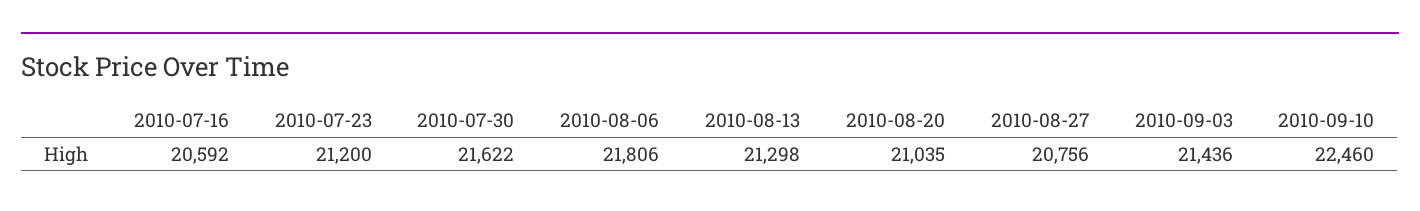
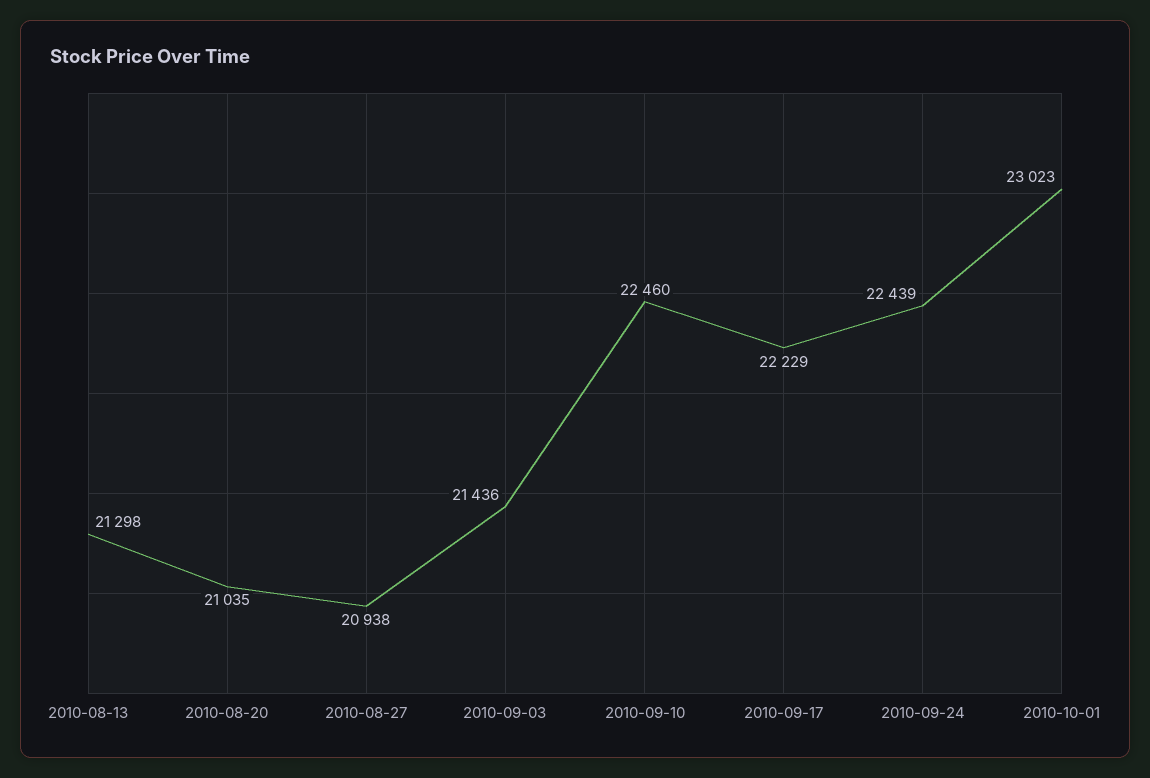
2010-07-16: 20592 -> none
2010-07-23: 21200 -> none
2010-07-30: 21622 -> none
2010-08-06: 21806 -> none
2010-08-27: 20756 -> 20938
2010-09-17: none -> 22229
2010-09-24: none -> 22439
2010-10-01: none -> 23023

